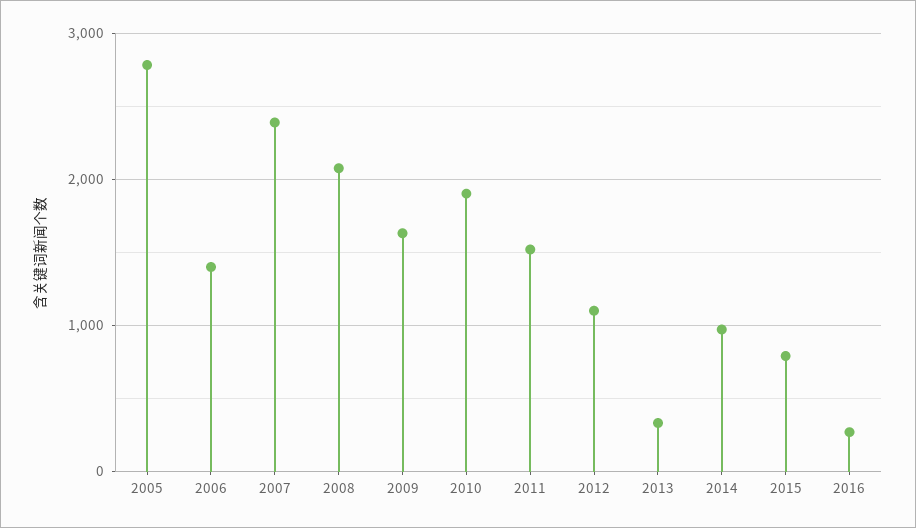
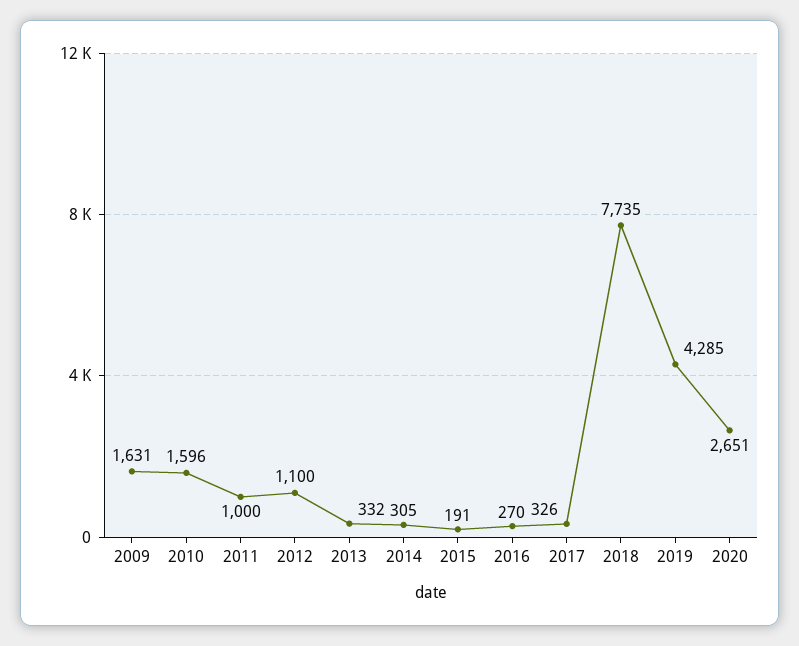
2005: 2800 -> none
2006: 1400 -> none
2007: 2400 -> none
2008: 2100 -> none
2010: 1900 -> 1596
2011: 1500 -> 1000
2014: 1000 -> 305
2015: 800 -> 191
2017: none -> 326
2018: none -> 7735
2019: none -> 4285
2020: none -> 2651

